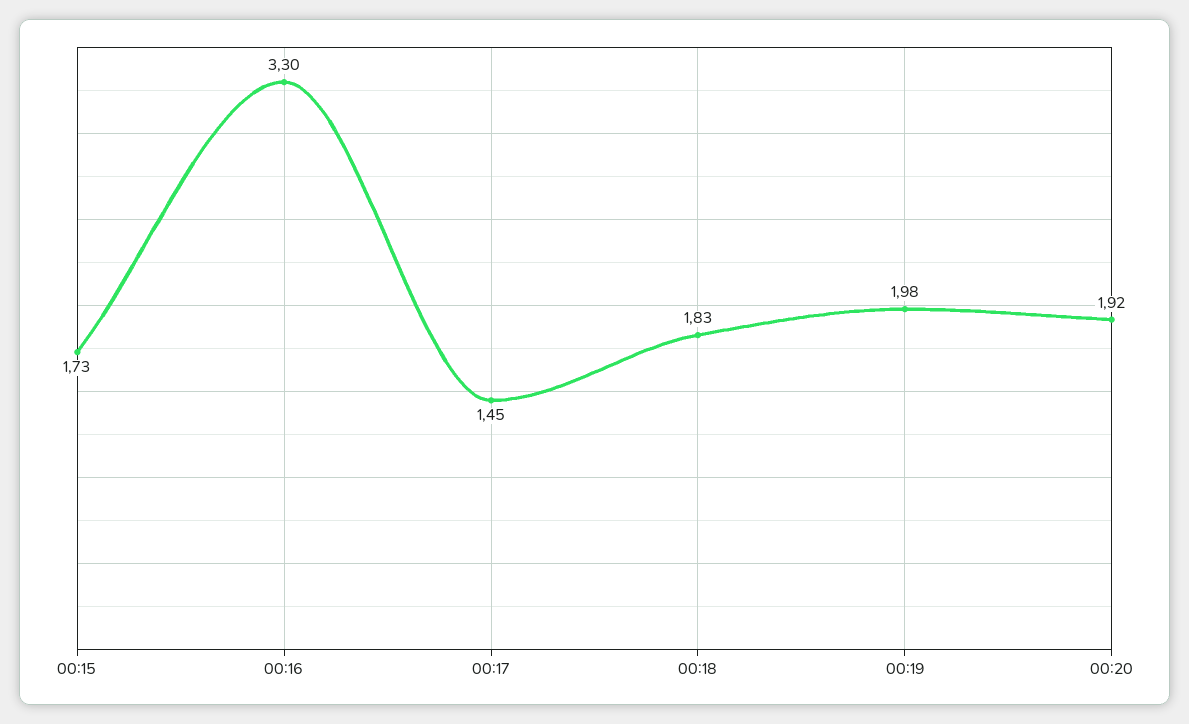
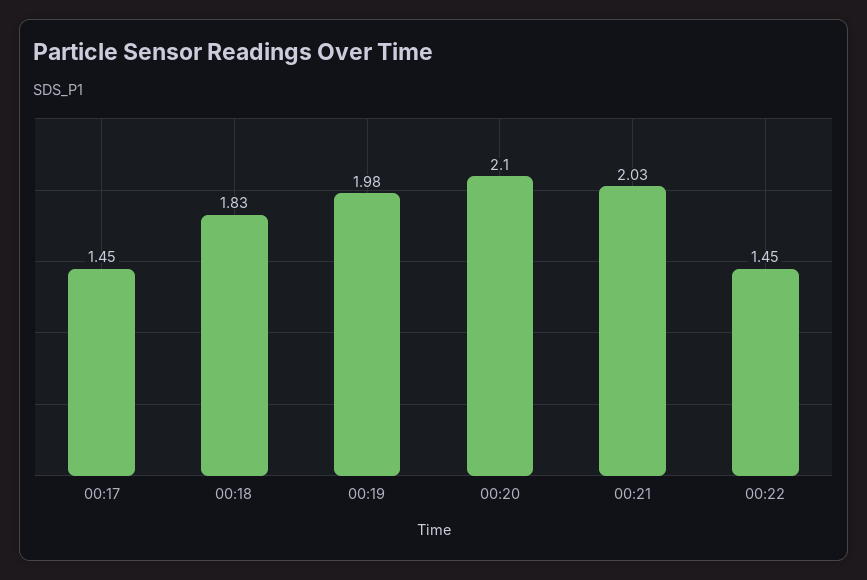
00:15: 1.73 -> none
00:16: 3.3 -> none
00:20: 1.92 -> 2.1
00:21: none -> 2.03
00:22: none -> 1.45

